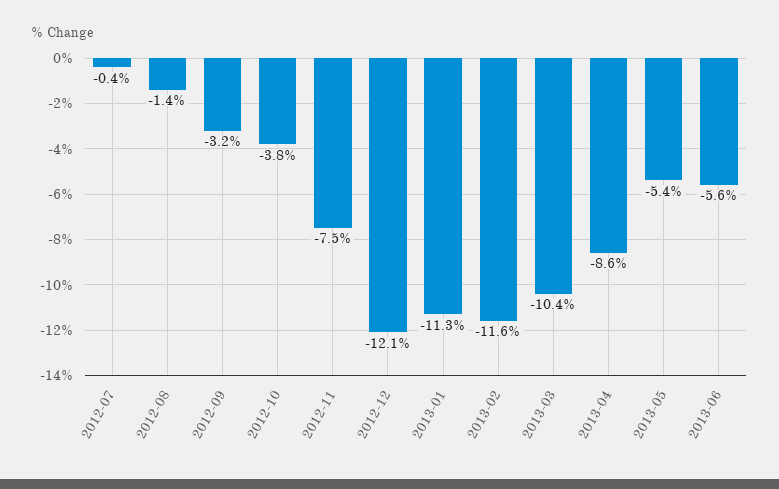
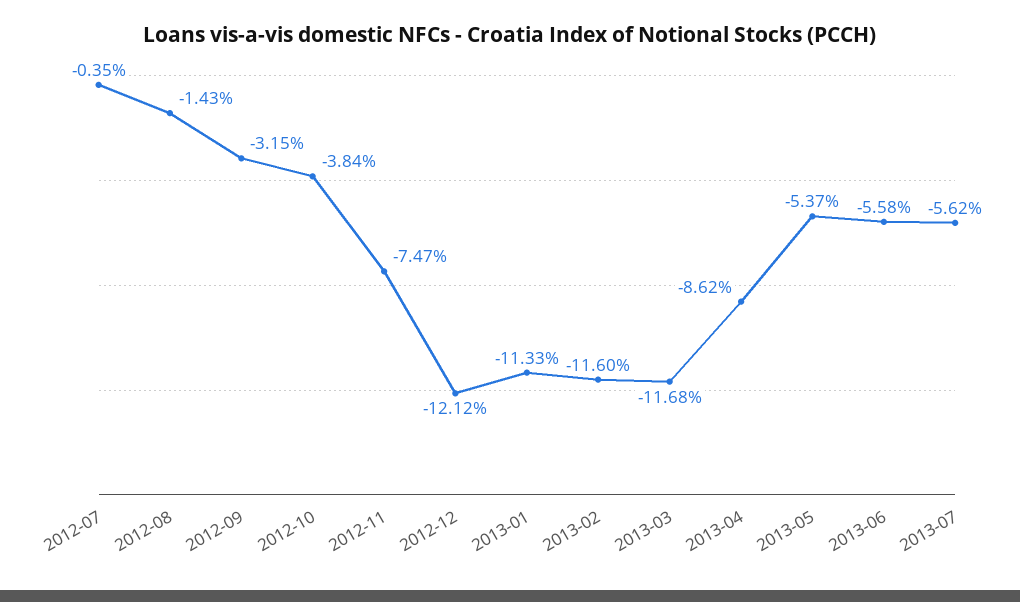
2013-03: -10.4 -> -11.68
2013-07: none -> -5.62

